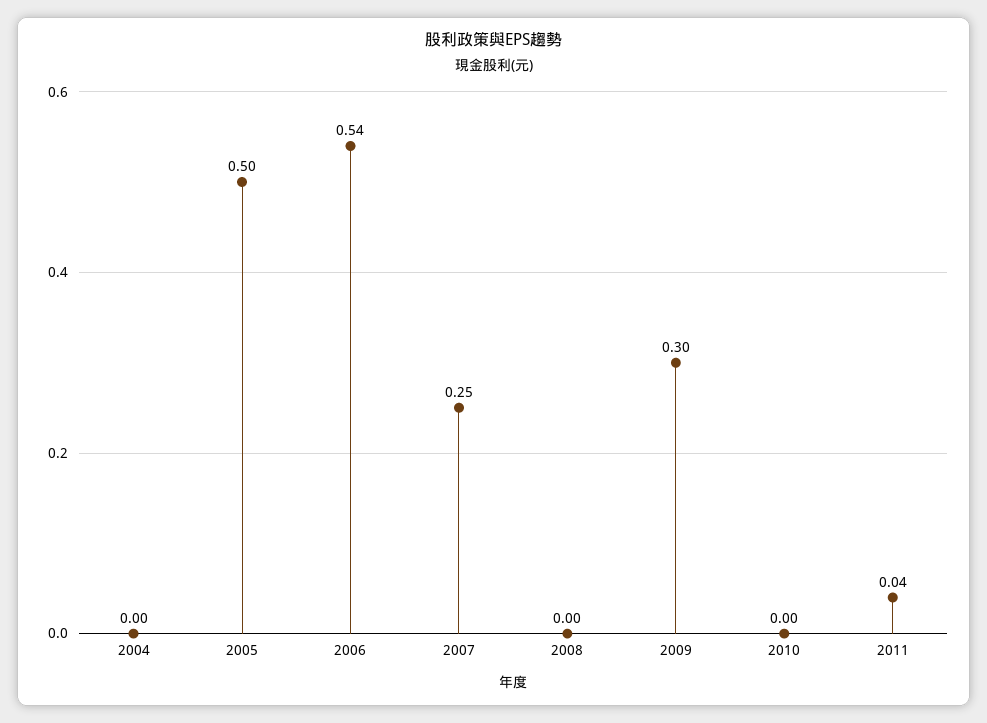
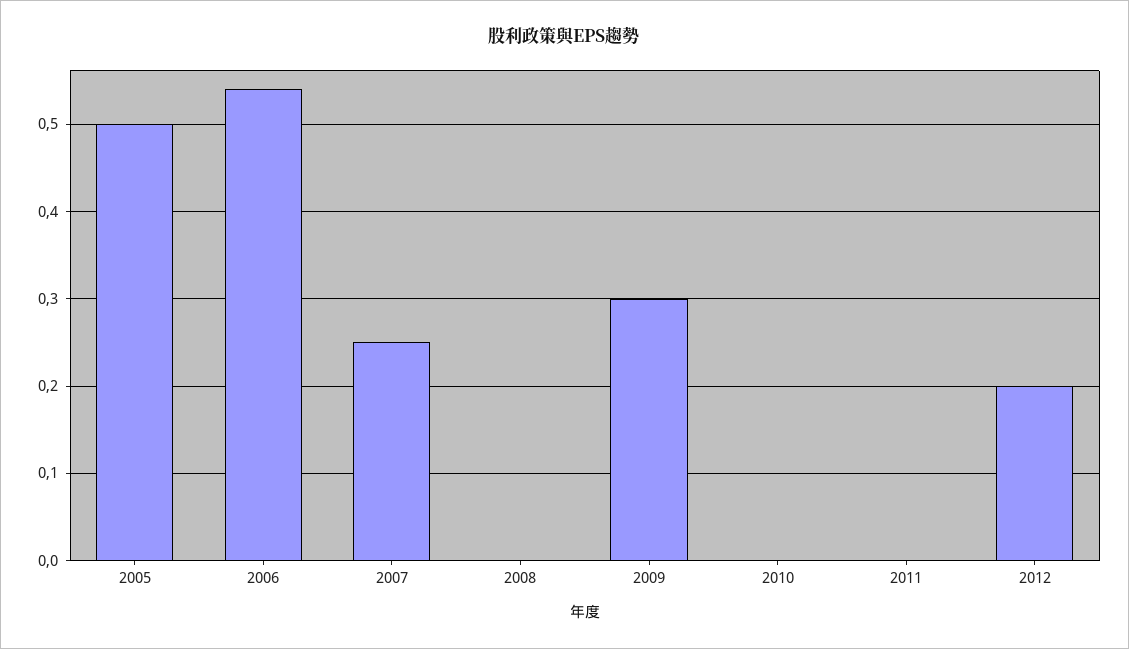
2004: 0 -> none
2011: 0.04 -> 0
2012: none -> 0.2

